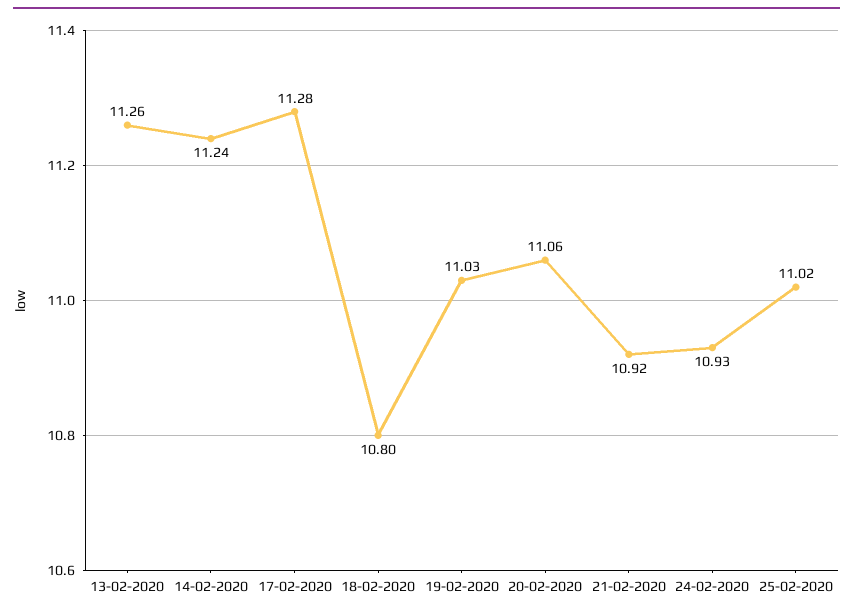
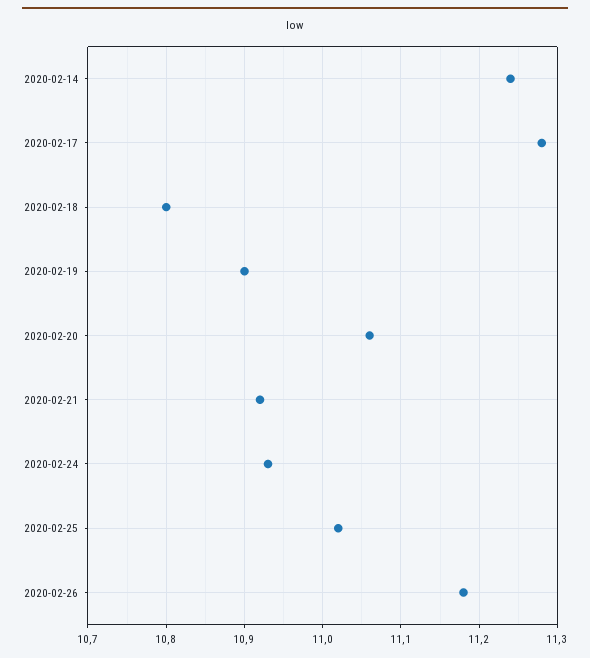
13-02-2020: 11.26 -> none
19-02-2020: 11.03 -> 10.9
2020-02-26: none -> 11.18

